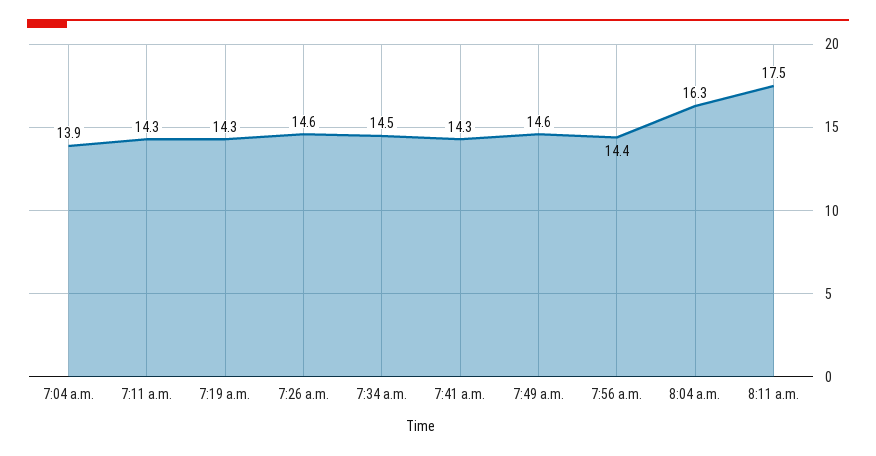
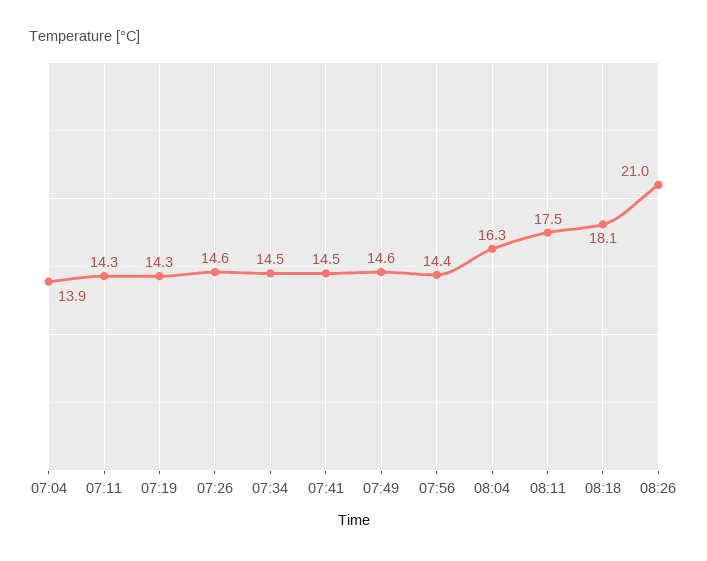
7:41 a.m.: 14.3 -> 14.5
08:18: none -> 18.1
08:26: none -> 21

